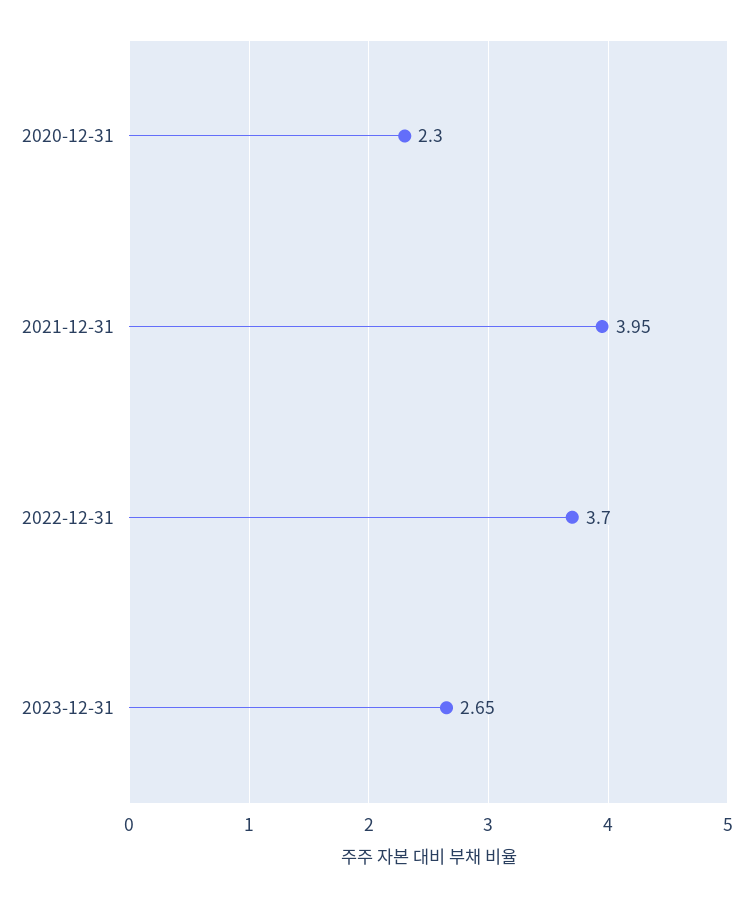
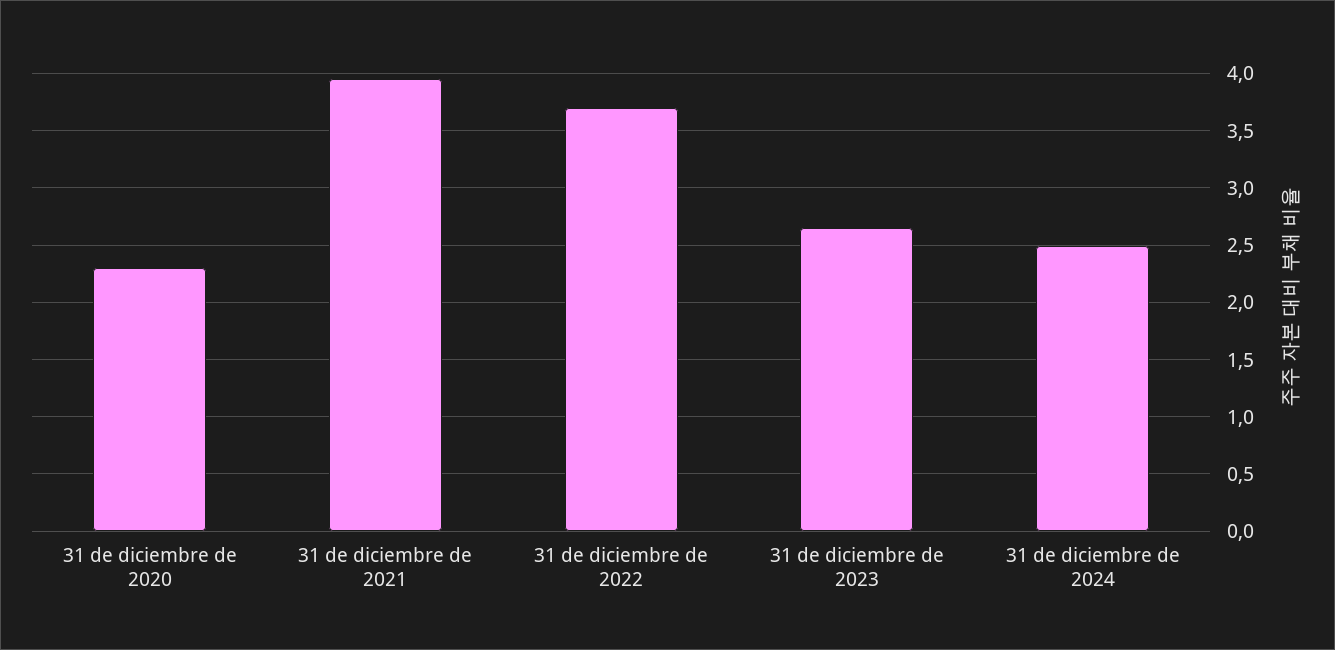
31 de diciembre de 2024: none -> 2.5

